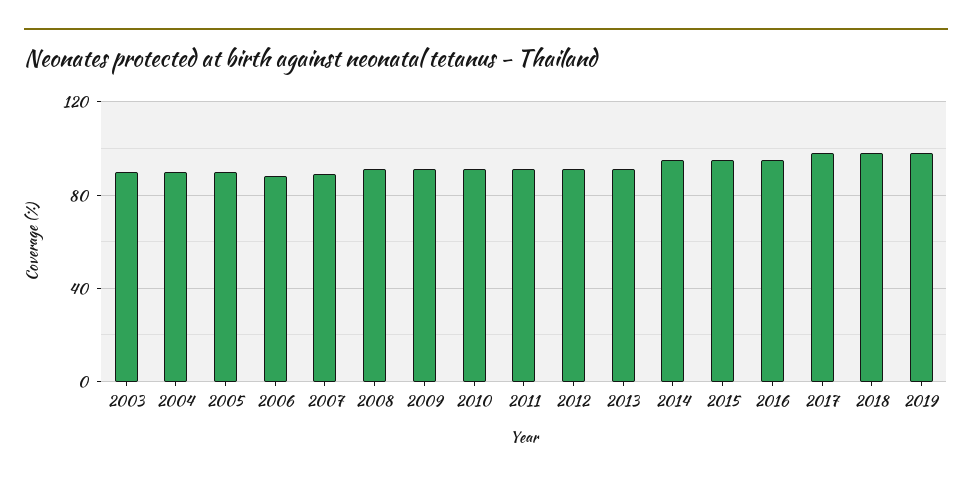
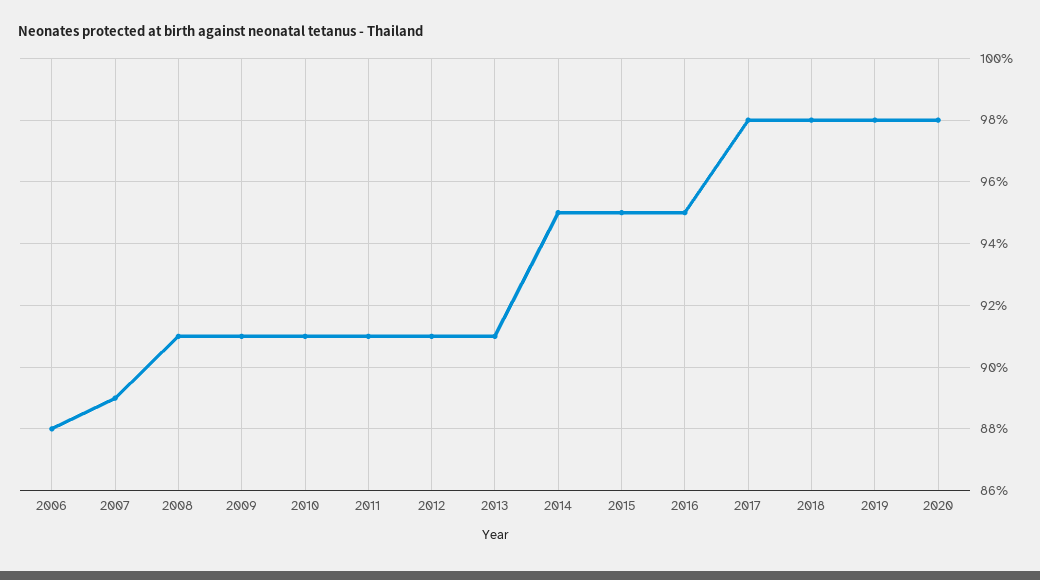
2003: 90 -> none
2004: 90 -> none
2005: 90 -> none
2020: none -> 98

